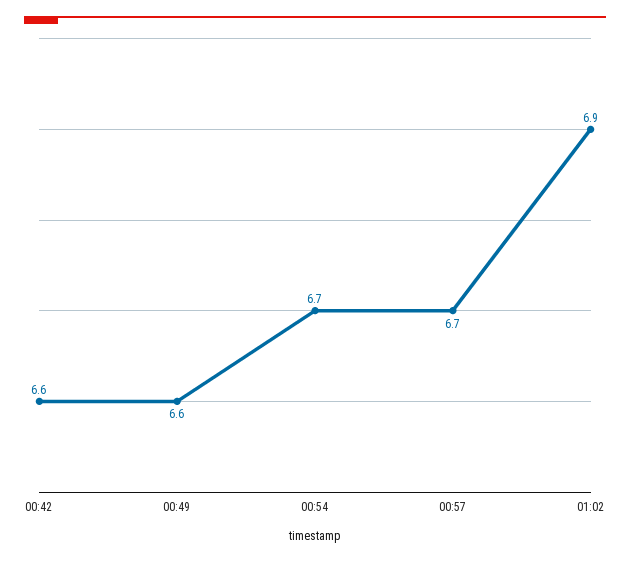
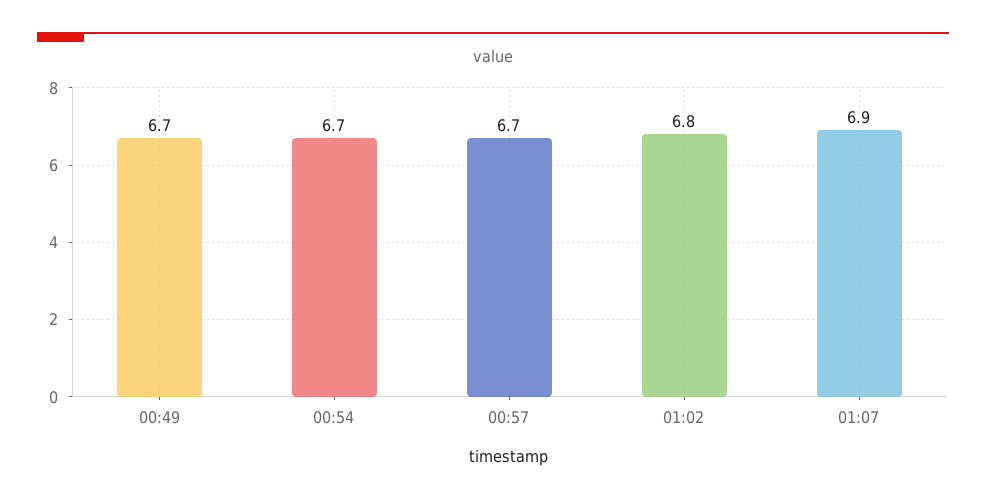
00:42: 6.6 -> none
00:49: 6.6 -> 6.7
01:02: 6.9 -> 6.8
01:07: none -> 6.9

